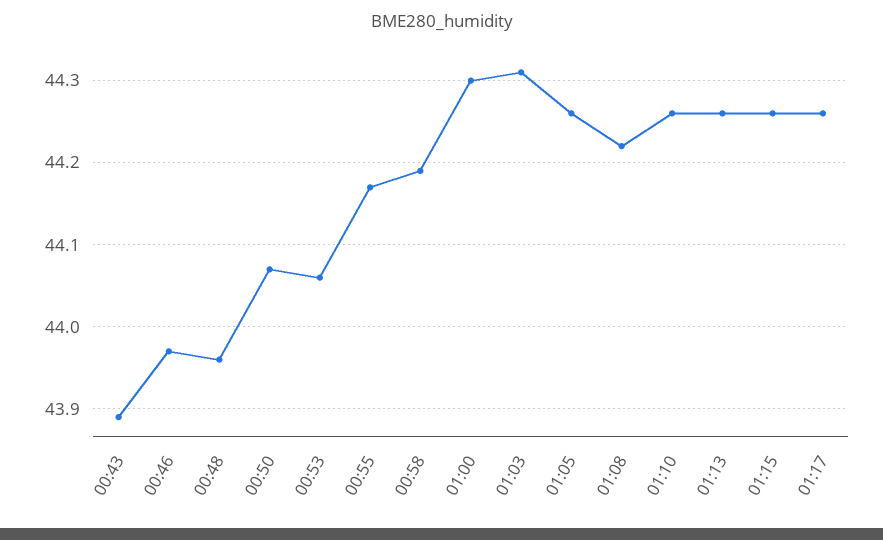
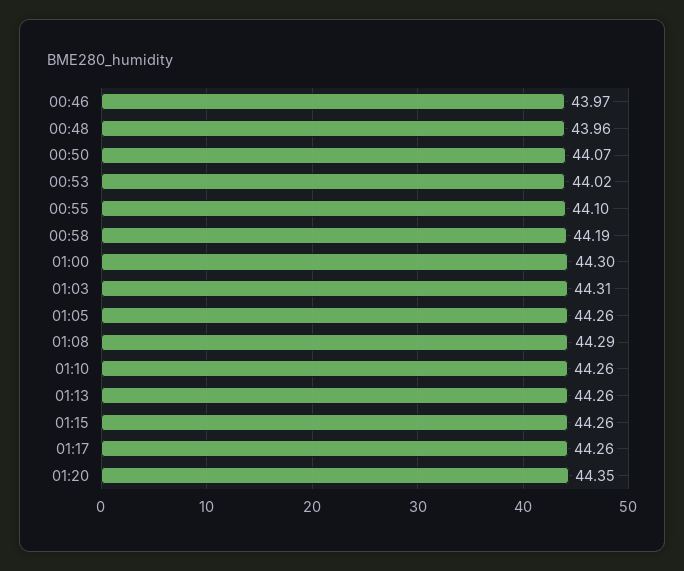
00:43: 43.89 -> none
00:53: 44.06 -> 44.02
00:55: 44.17 -> 44.1
01:08: 44.22 -> 44.29
01:20: none -> 44.35

